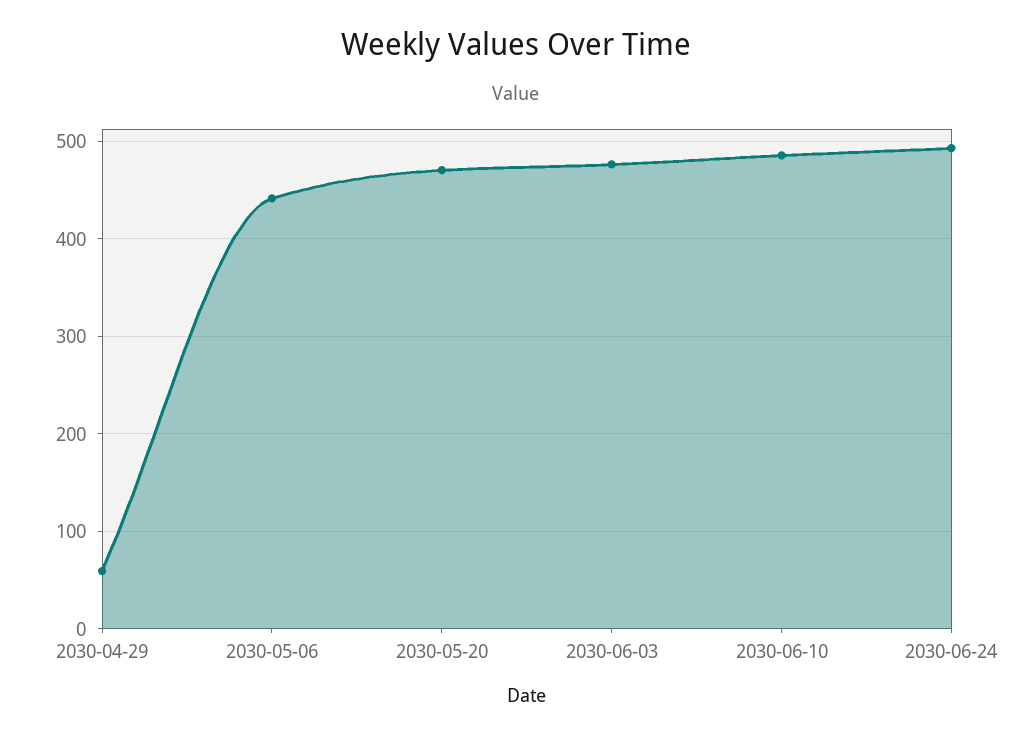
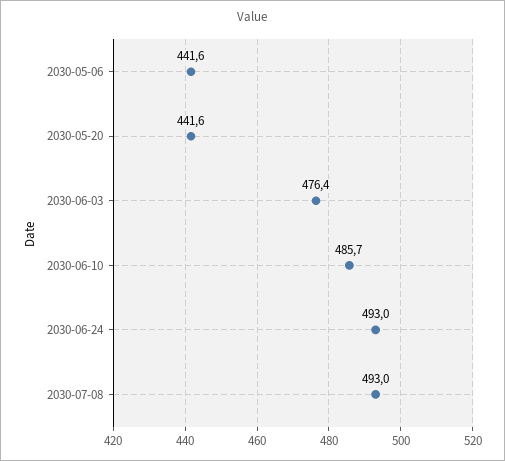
2030-04-29: 60 -> none
2030-05-20: 470 -> 441.6
2030-07-08: none -> 493

